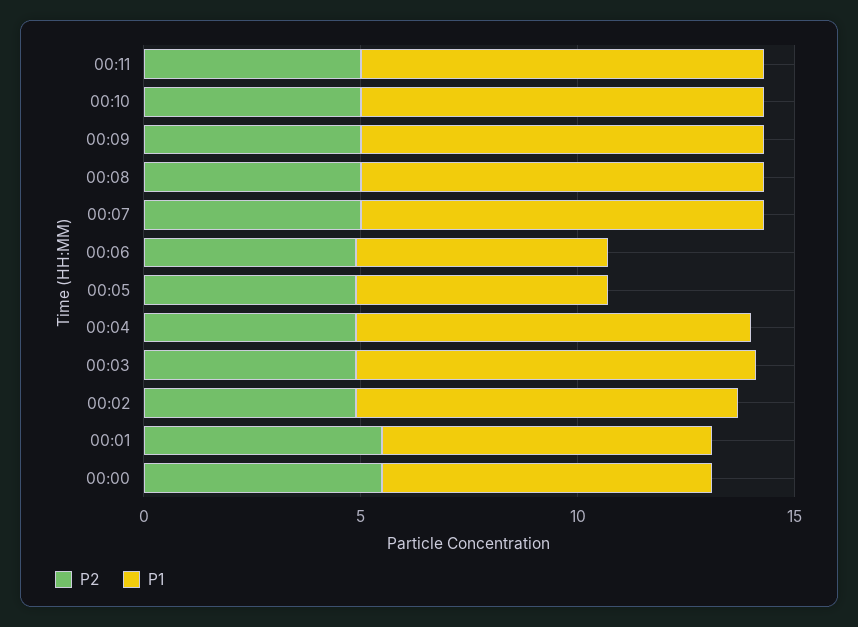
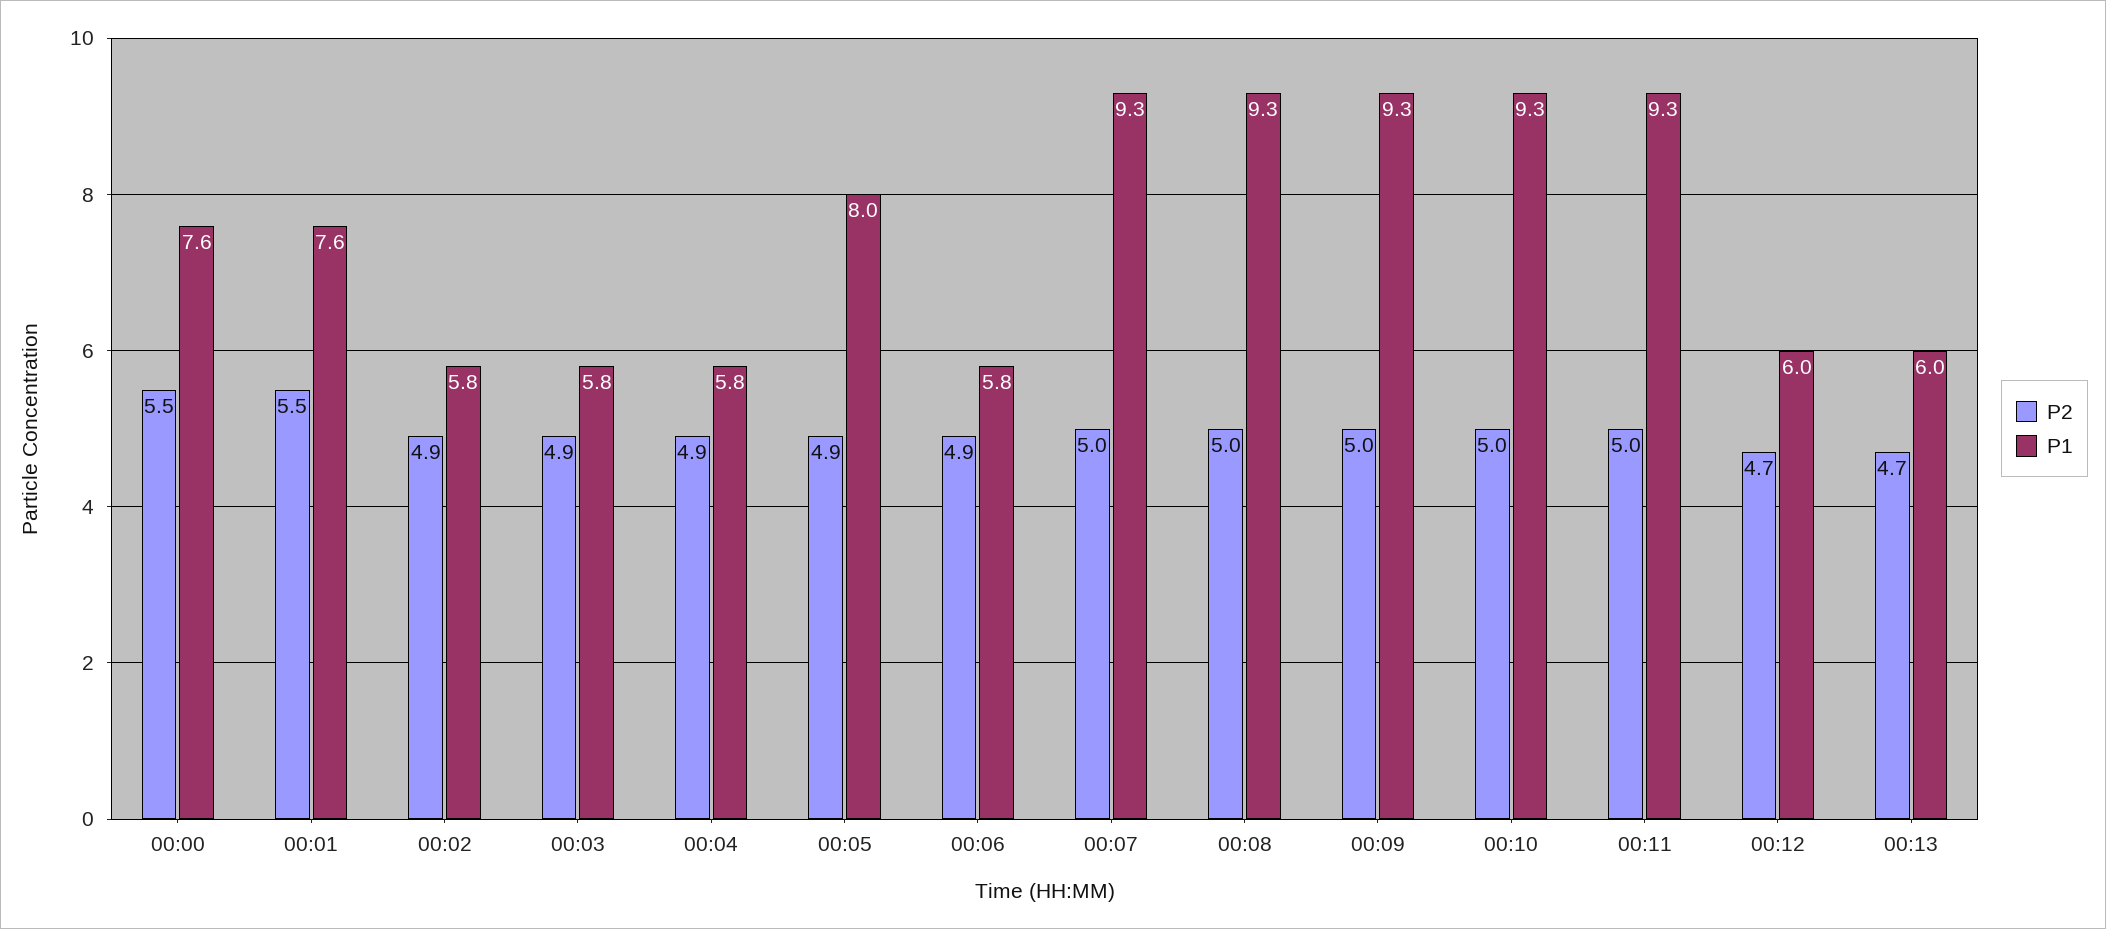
P1, 00:05: 6 -> 8
P1, 00:04: 9 -> 5.8
P1, 00:03: 9 -> 5.8
P1, 00:02: 9 -> 5.8
P2, 00:12: none -> 4.7
P1, 00:12: none -> 6
P2, 00:13: none -> 4.7
P1, 00:13: none -> 6

